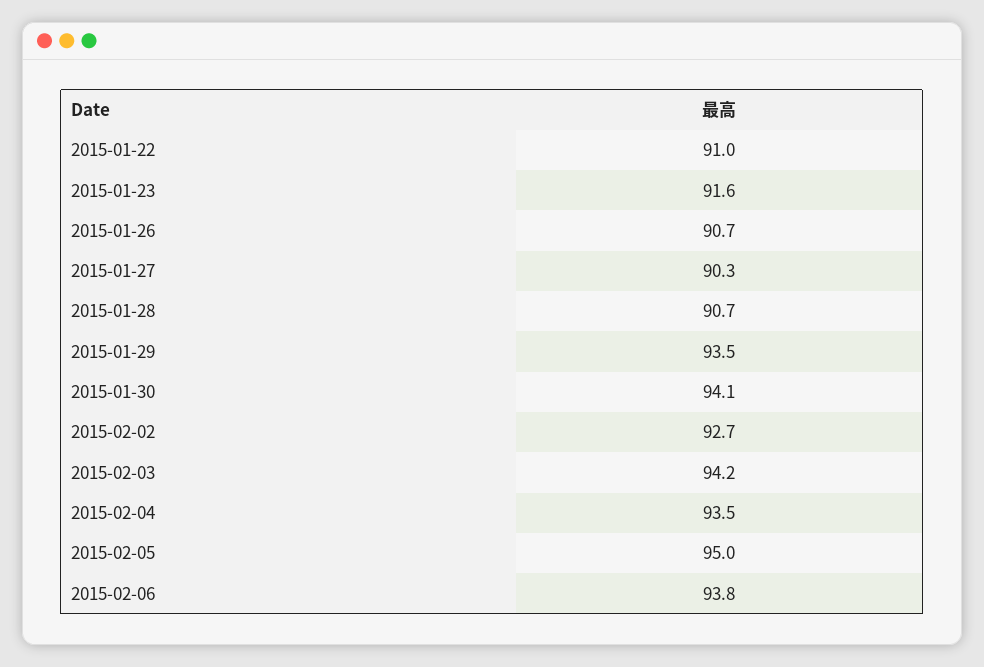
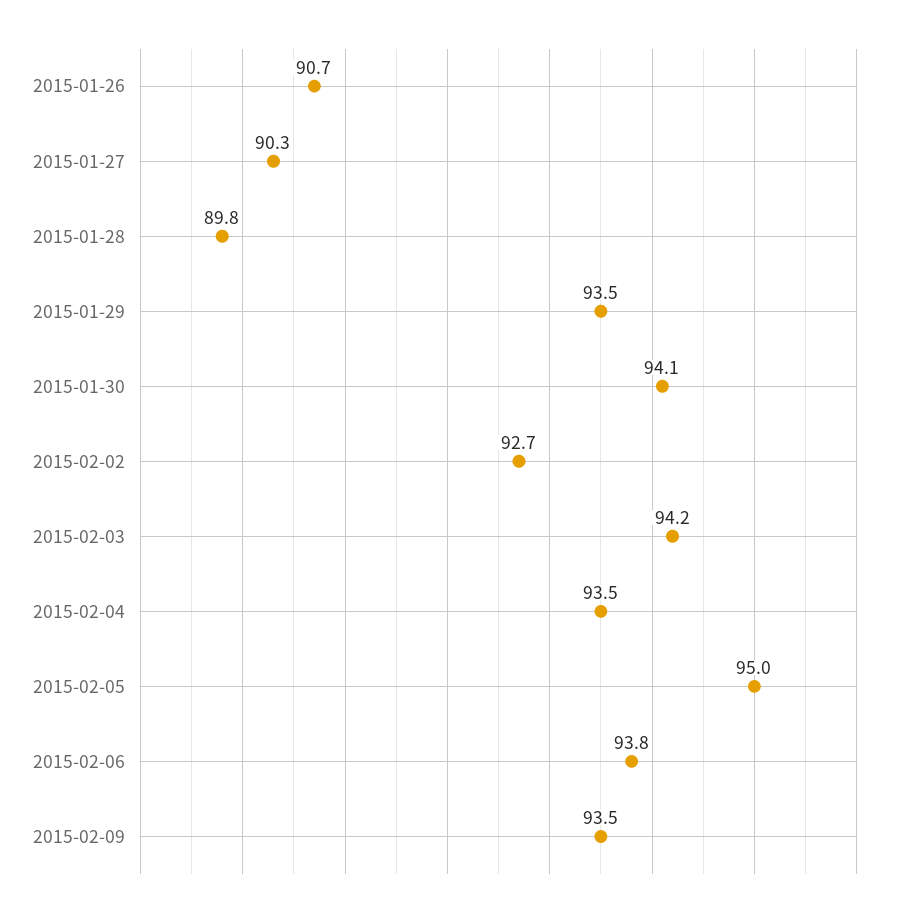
2015-01-22: 91 -> none
2015-01-23: 91.6 -> none
2015-01-28: 90.7 -> 89.8
2015-02-09: none -> 93.5

